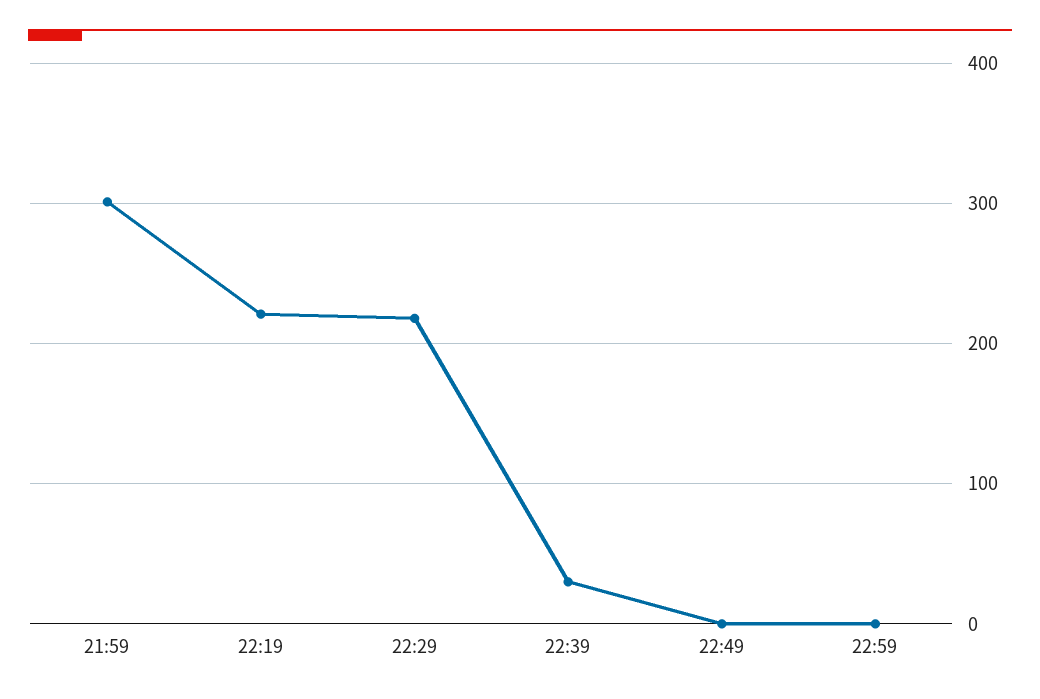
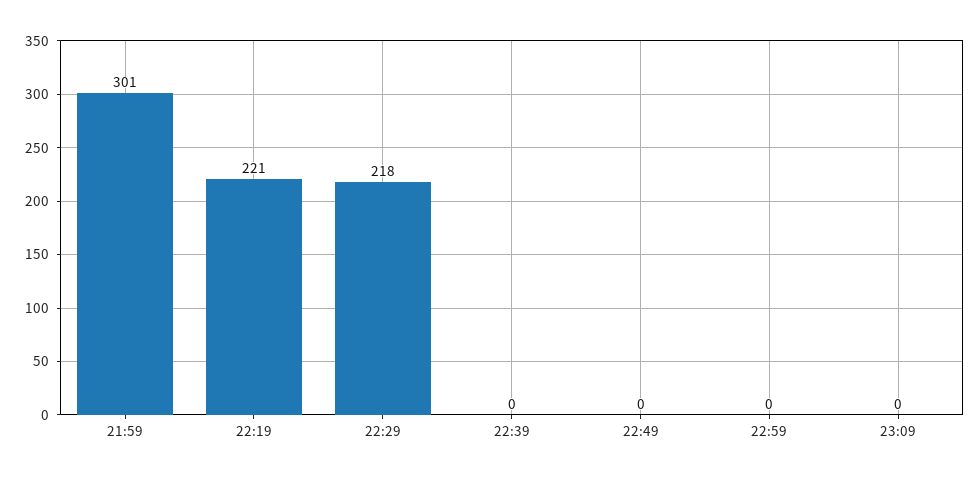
22:39: 30 -> 0
23:09: none -> 0

